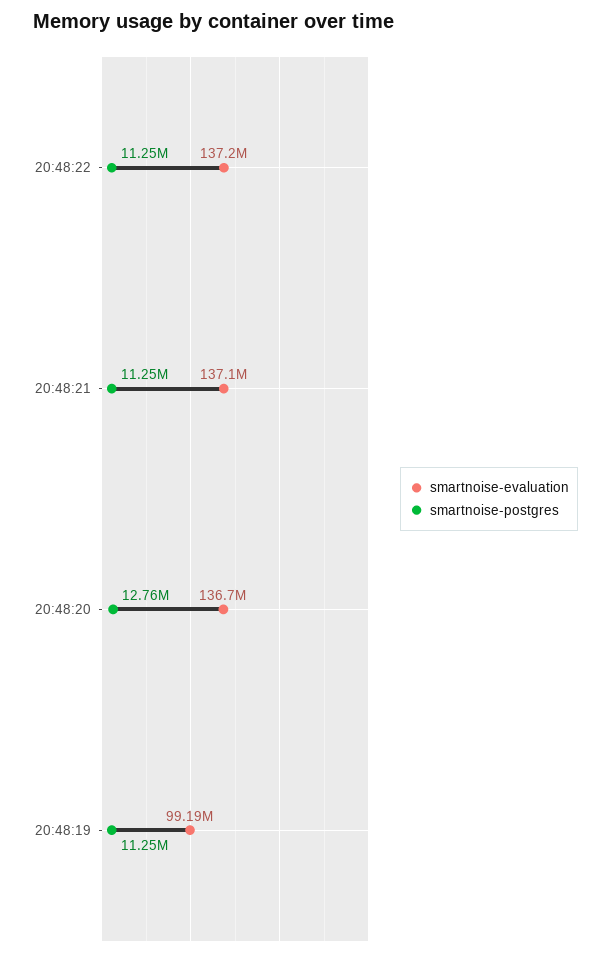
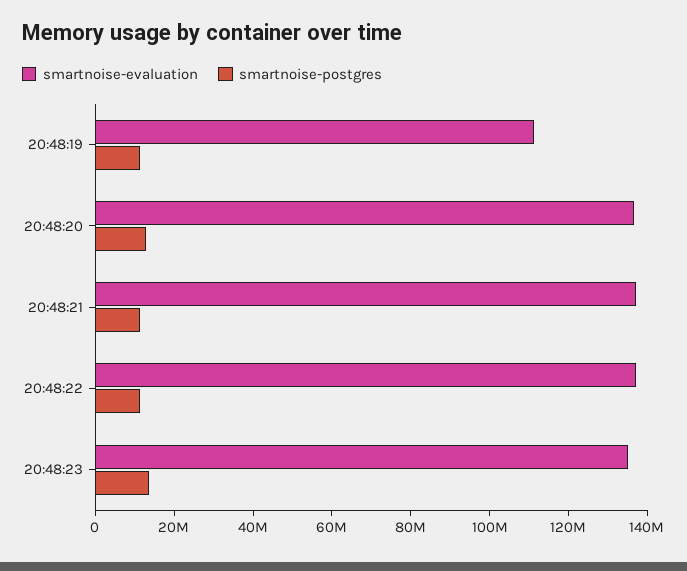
smartnoise-evaluation, 20:48:19: 99190000 -> 110000000
smartnoise-evaluation, 20:48:23: none -> 135000000
smartnoise-postgres, 20:48:23: none -> 15000000

